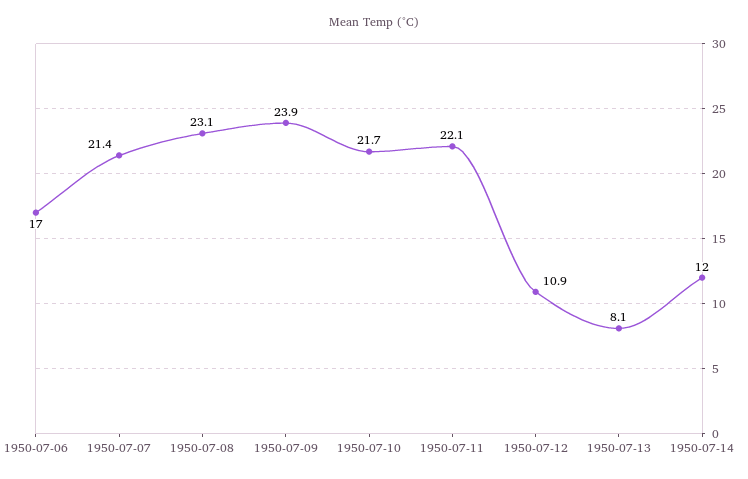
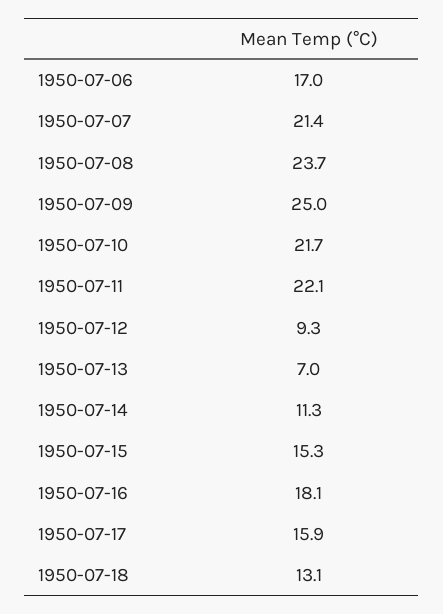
1950-07-08: 23.1 -> 23.7
1950-07-09: 23.9 -> 25
1950-07-12: 10.9 -> 9.3
1950-07-13: 8.1 -> 7
1950-07-14: 12 -> 11.3
1950-07-15: none -> 15.3
1950-07-16: none -> 18.1
1950-07-17: none -> 15.9
1950-07-18: none -> 13.1

